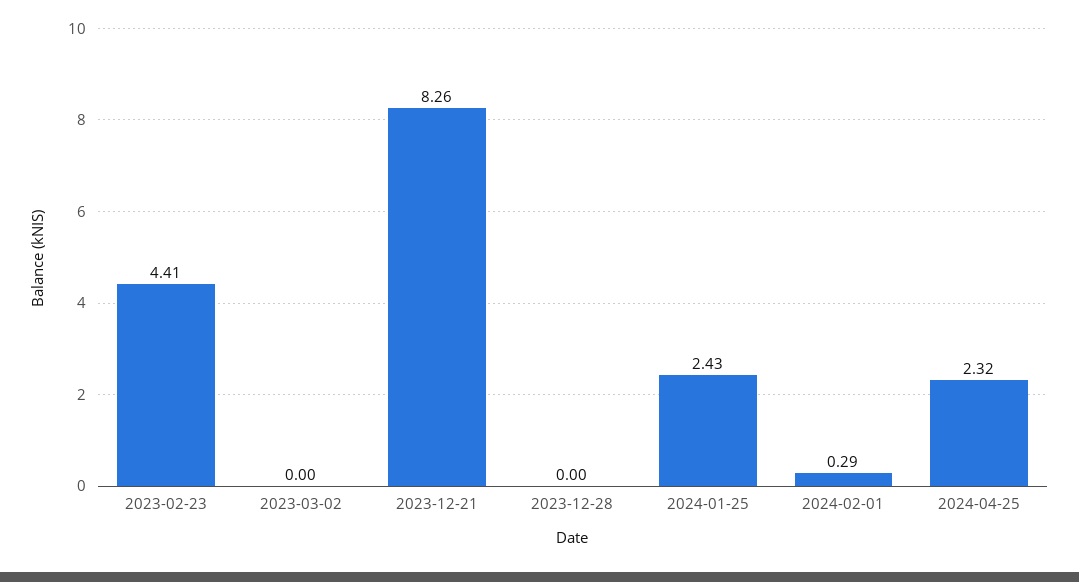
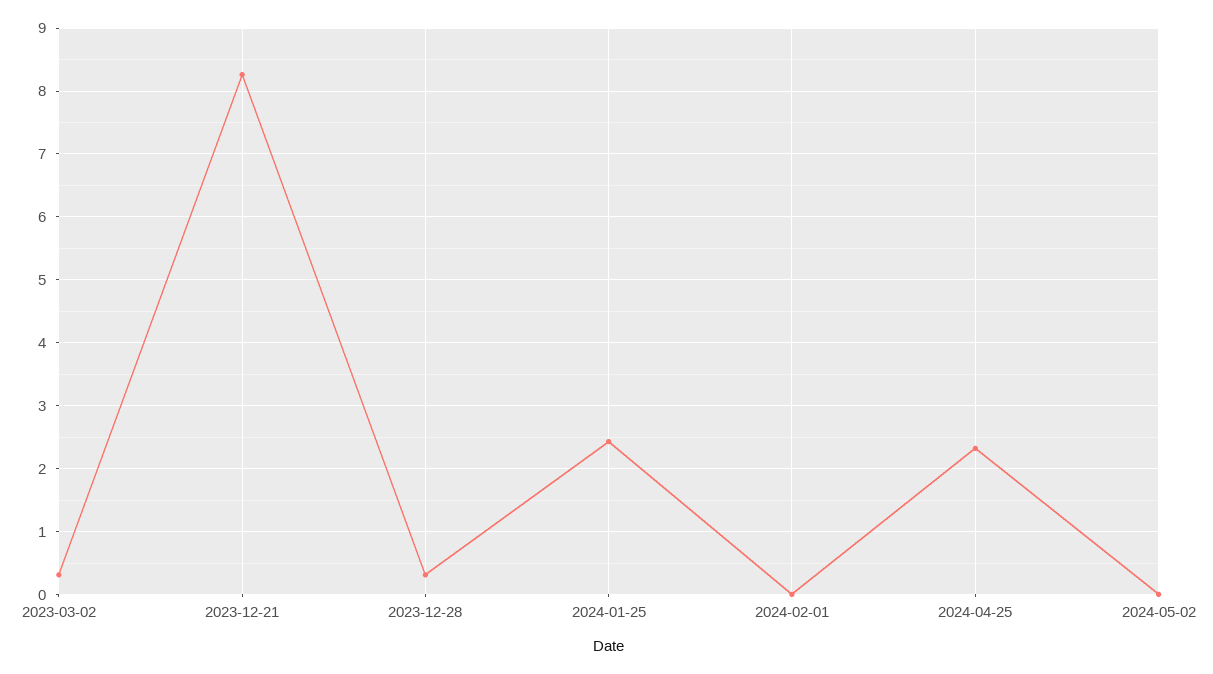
2023-02-23: 4.41 -> none
2023-03-02: 0 -> 0.3
2023-12-28: 0 -> 0.3
2024-02-01: 0.29 -> 0
2024-05-02: none -> 0

